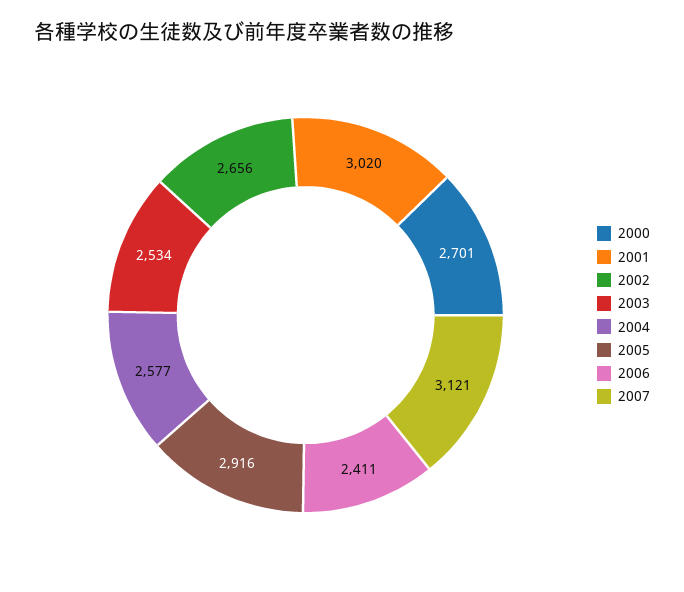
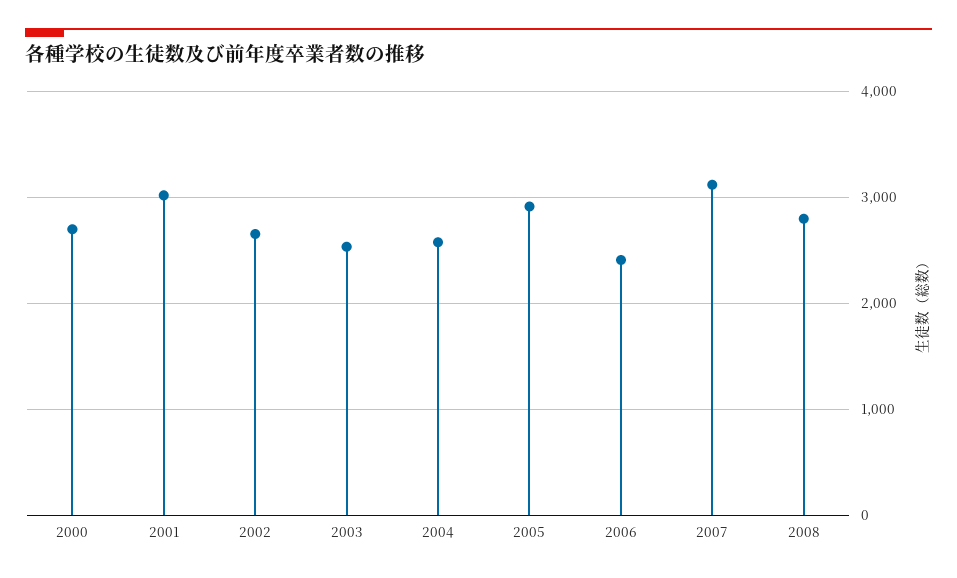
2008: none -> 2800

